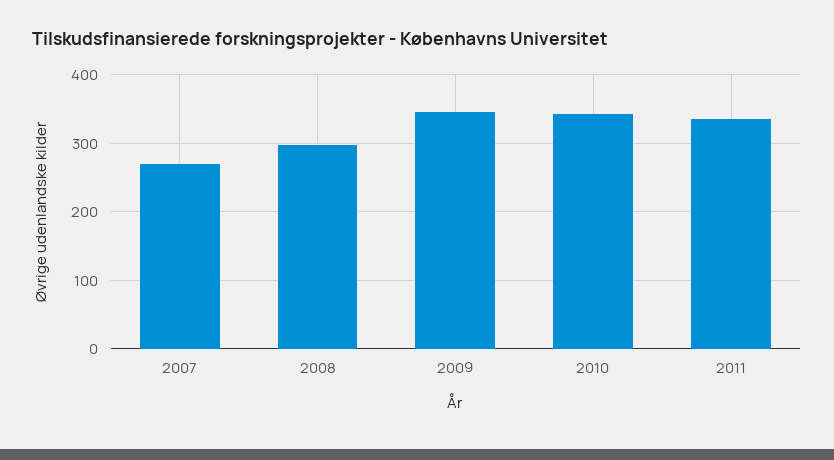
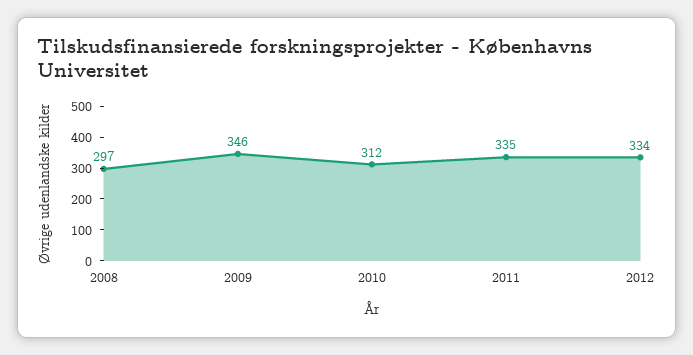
2007: 270 -> none
2010: 340 -> 312
2012: none -> 334

